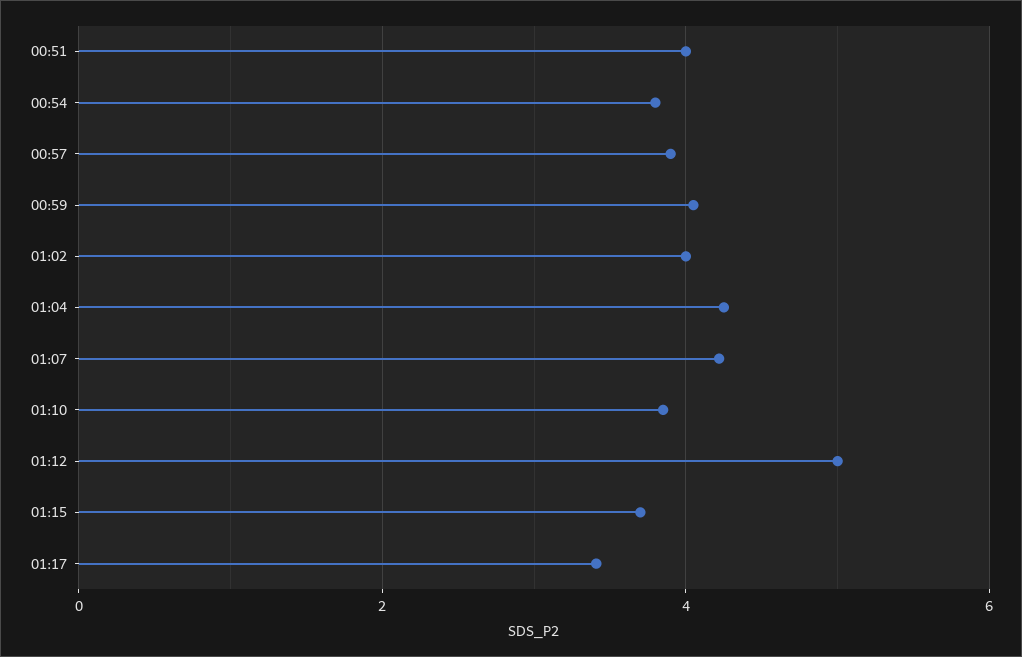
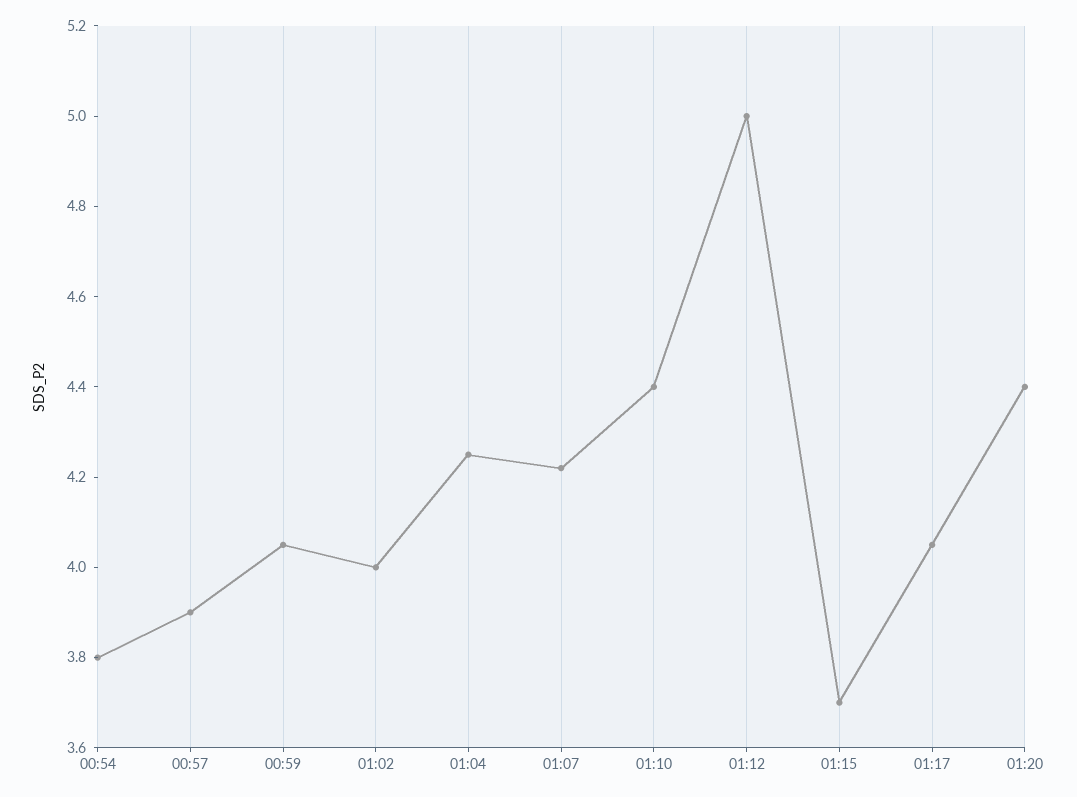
00:51: 4 -> none
01:10: 3.8 -> 4.4
01:17: 3.4 -> 4.05
01:20: none -> 4.4

